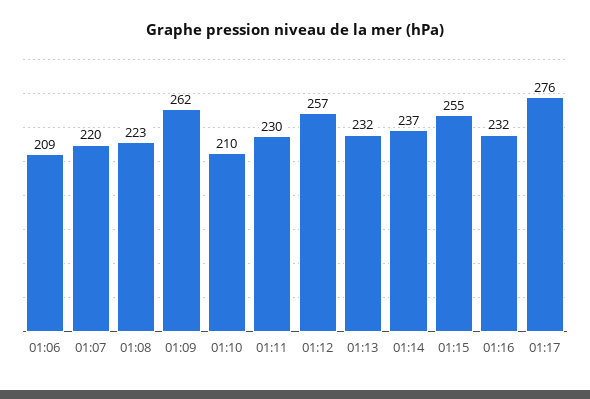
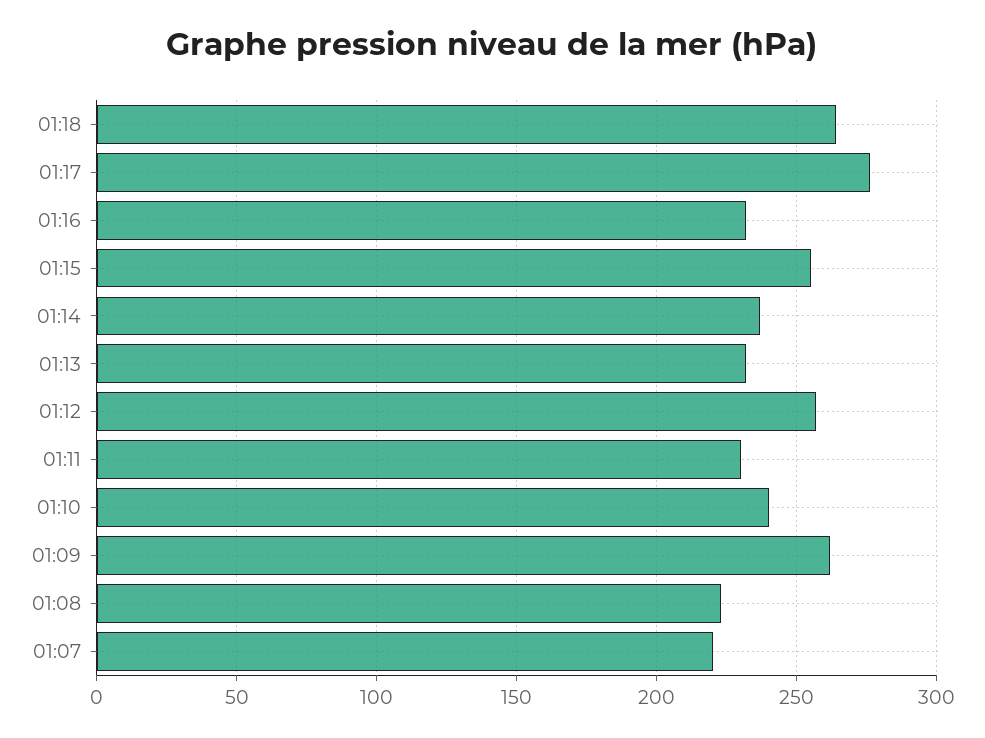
01:06: 209 -> none
01:10: 210 -> 240
01:18: none -> 265

